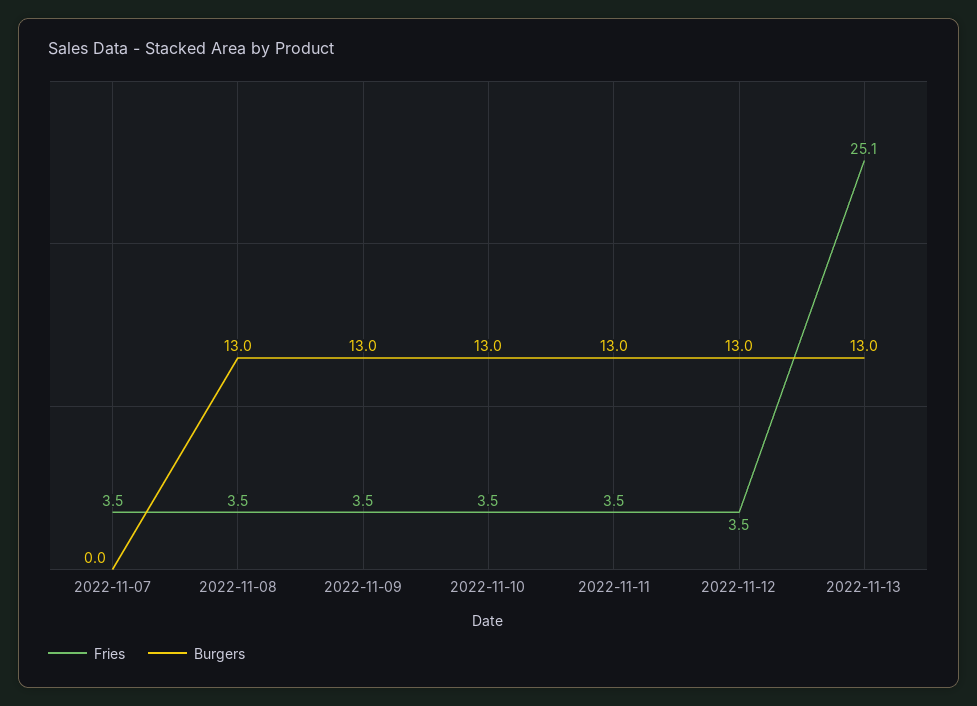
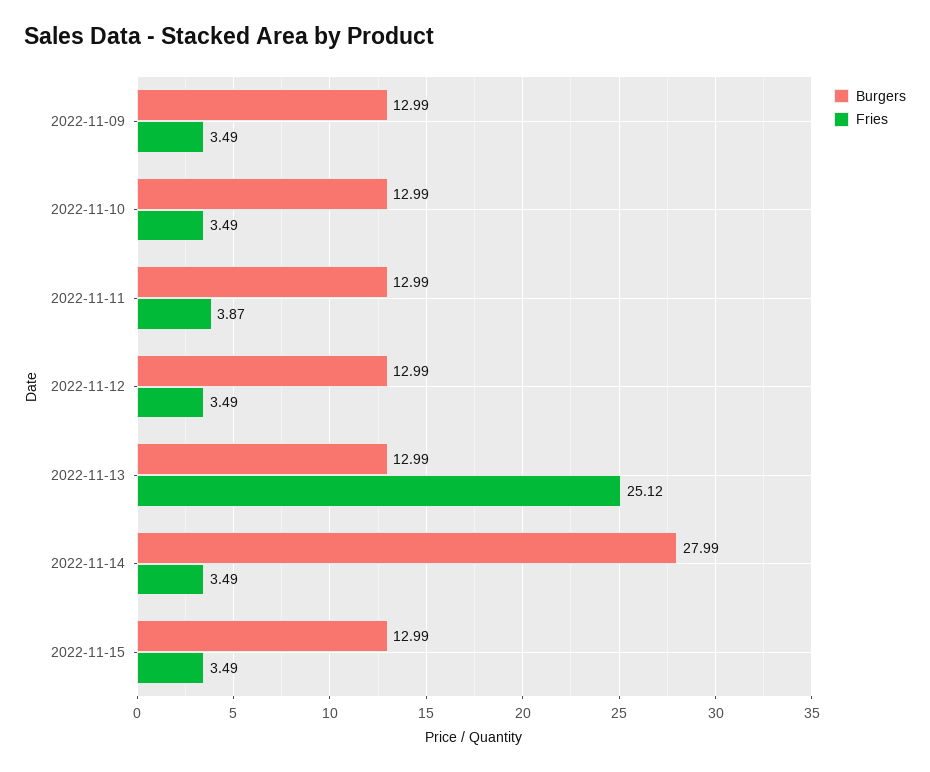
Fries, 2022-11-07: 3.5 -> none
Burgers, 2022-11-07: 0 -> none
Fries, 2022-11-08: 3.5 -> none
Burgers, 2022-11-08: 13 -> none
Fries, 2022-11-11: 3.5 -> 3.87
Burgers, 2022-11-14: none -> 27.99
Fries, 2022-11-14: none -> 3.49
Burgers, 2022-11-15: none -> 12.99
Fries, 2022-11-15: none -> 3.49

